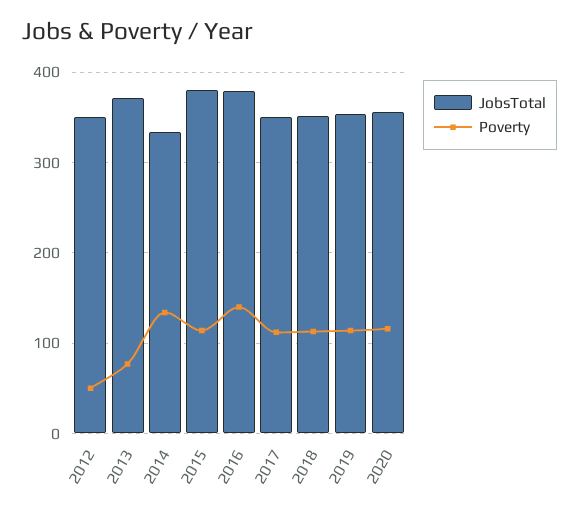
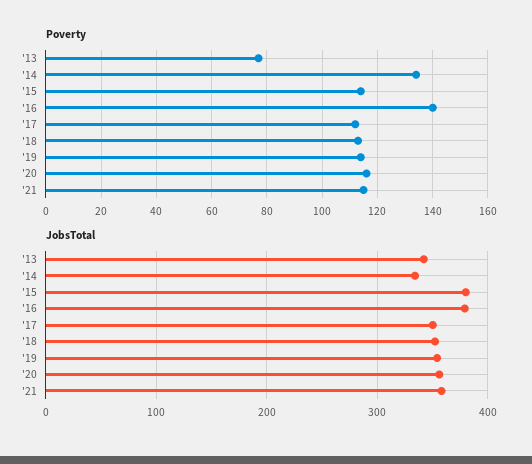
JobsTotal, 2012: 350 -> none
Poverty, 2012: 50 -> none
JobsTotal, 2013: 370 -> 340
Poverty, '21: none -> 115
JobsTotal, '21: none -> 360

